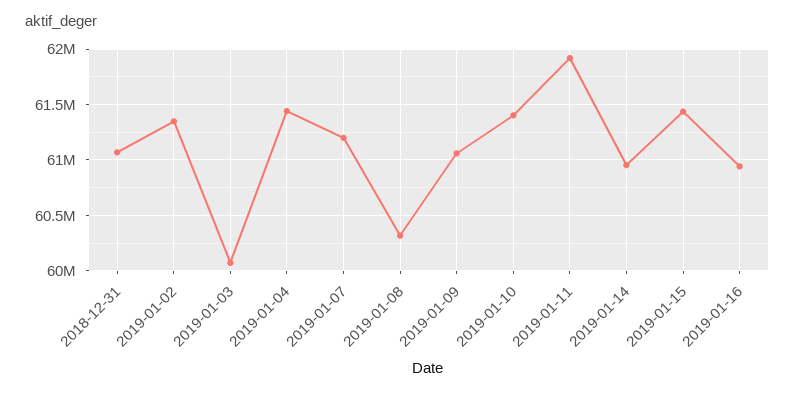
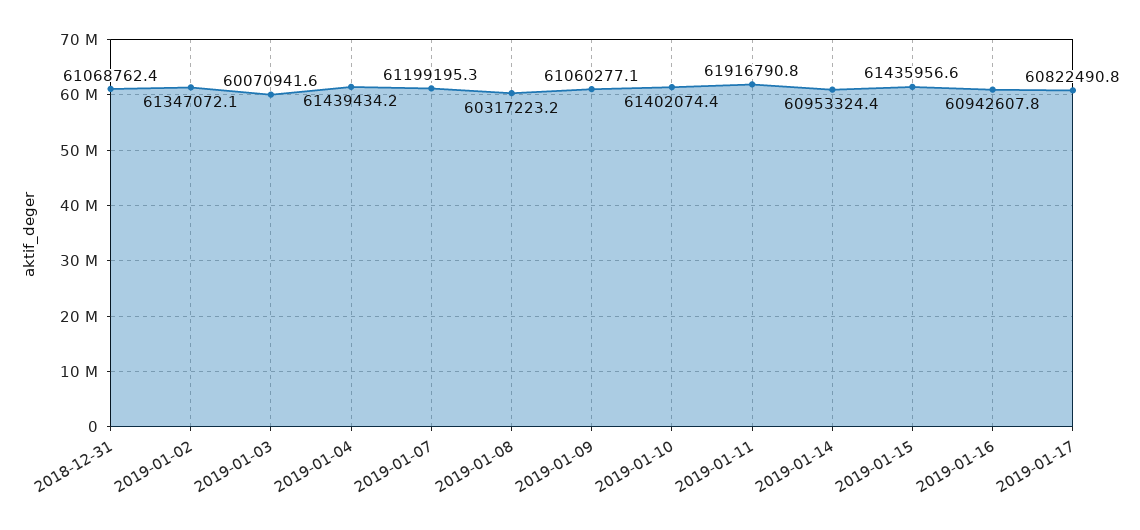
2019-01-17: none -> 60822490.8

